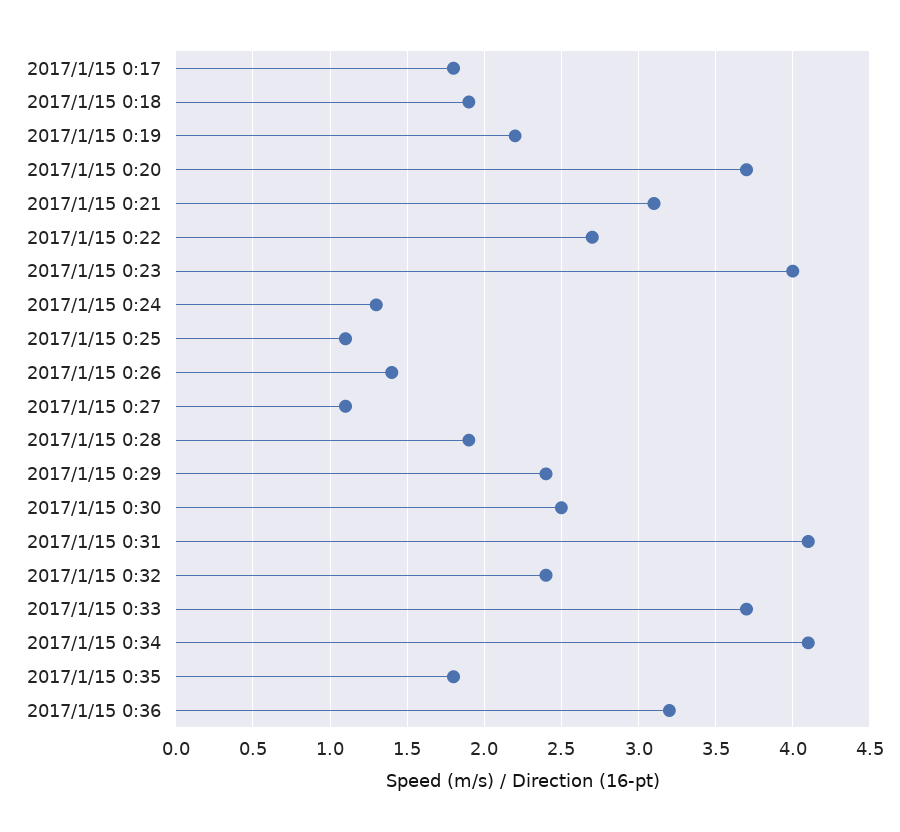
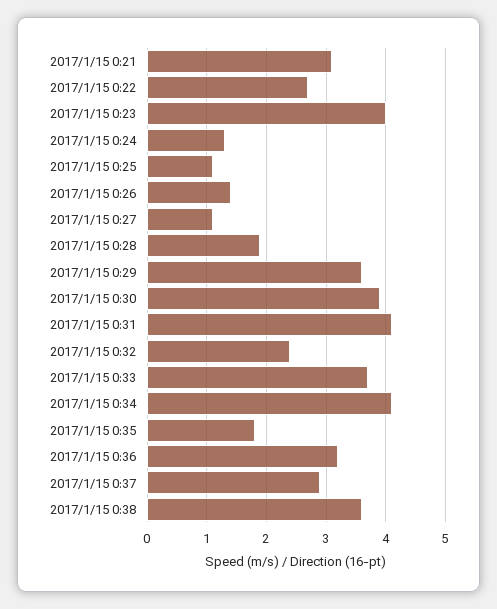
2017/1/15 0:17: 1.8 -> none
2017/1/15 0:18: 1.9 -> none
2017/1/15 0:19: 2.2 -> none
2017/1/15 0:20: 3.7 -> none
2017/1/15 0:29: 2.4 -> 3.5
2017/1/15 0:30: 2.5 -> 4
2017/1/15 0:37: none -> 3
2017/1/15 0:38: none -> 3.5

